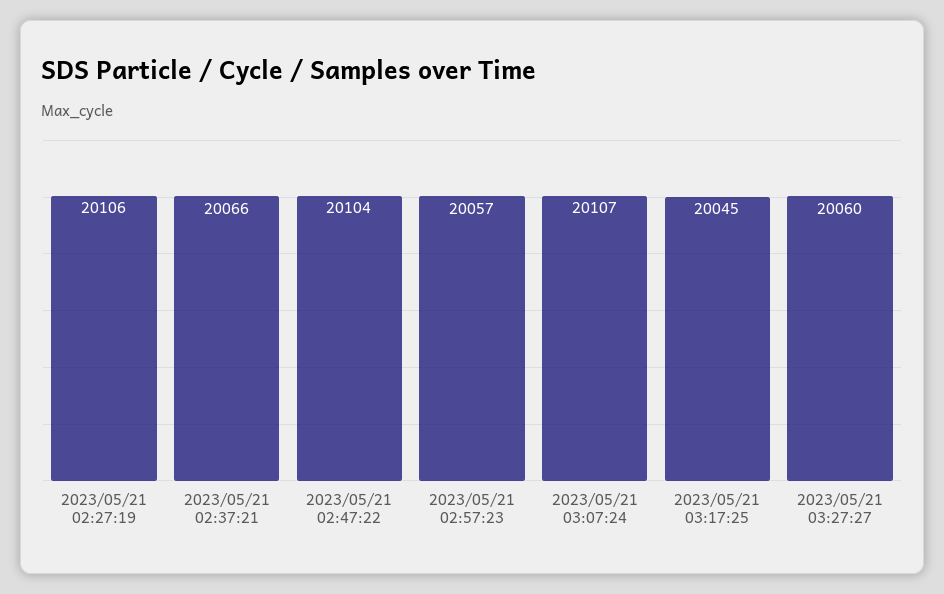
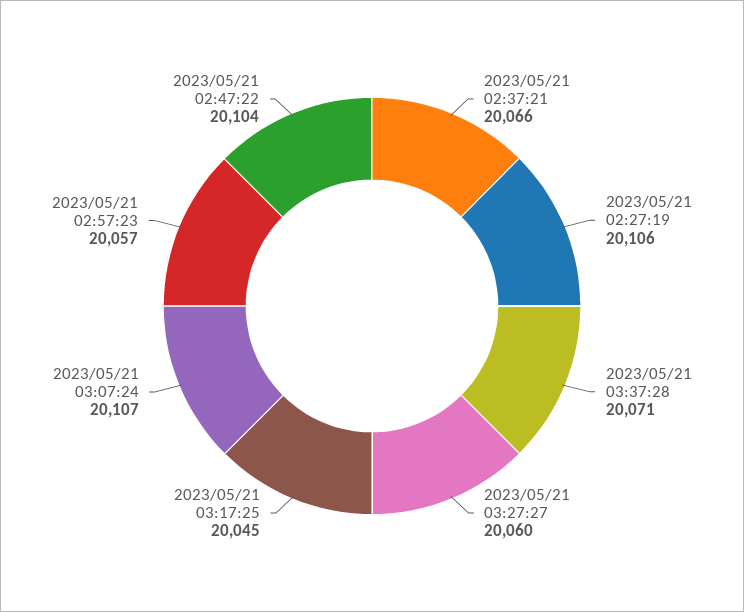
2023/05/21 03:37:28: none -> 20071

